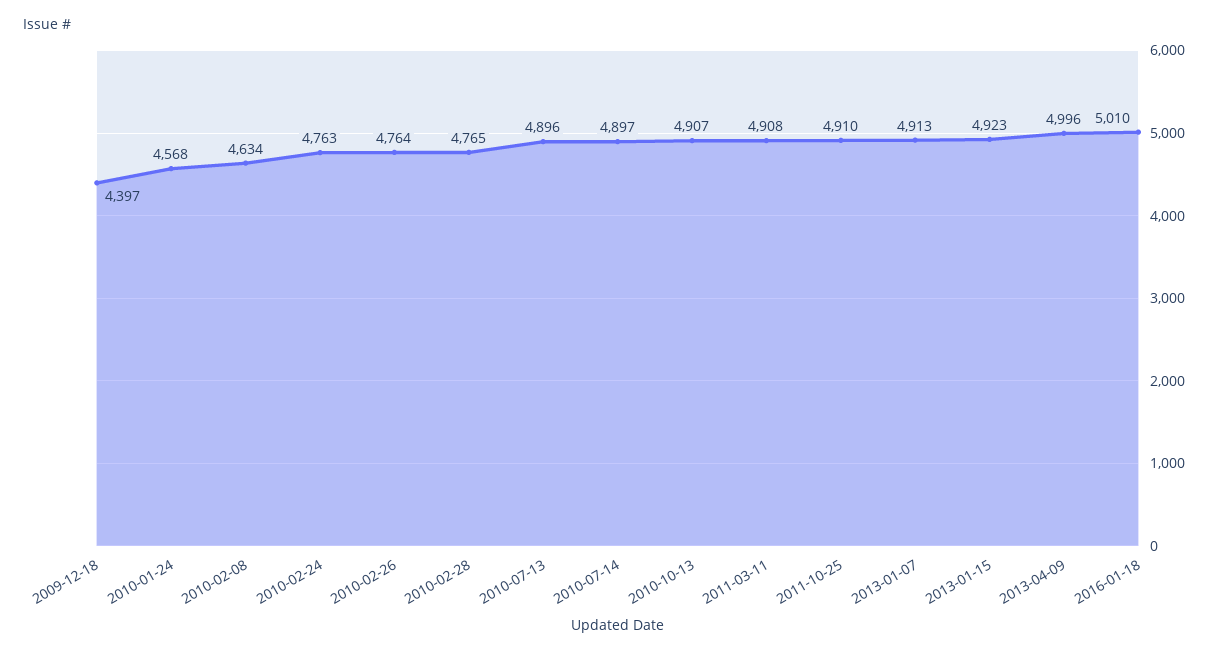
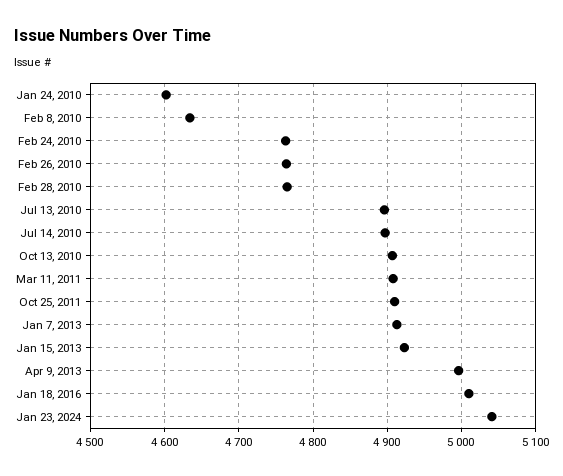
2009-12-18: 4397 -> none
2010-01-24: 4568 -> 4600
Jan 23, 2024: none -> 5040

